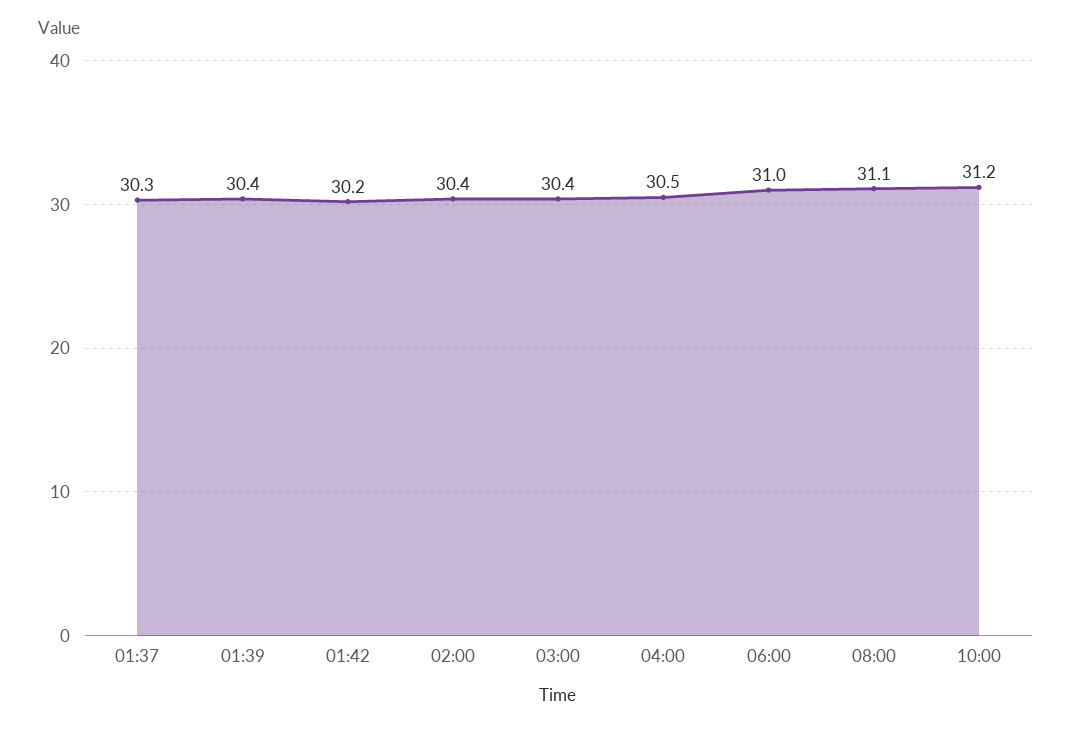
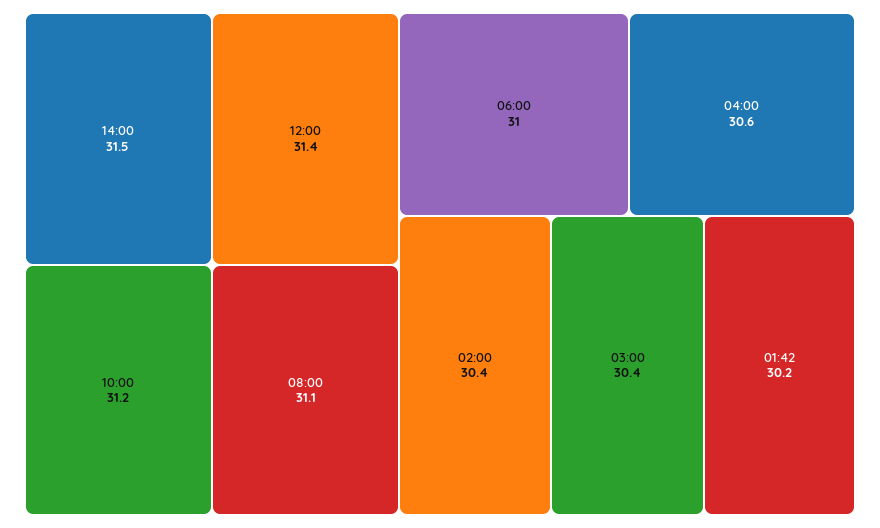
01:37: 30.3 -> none
01:39: 30.4 -> none
04:00: 30.5 -> 30.6
14:00: none -> 31.5
12:00: none -> 31.4

